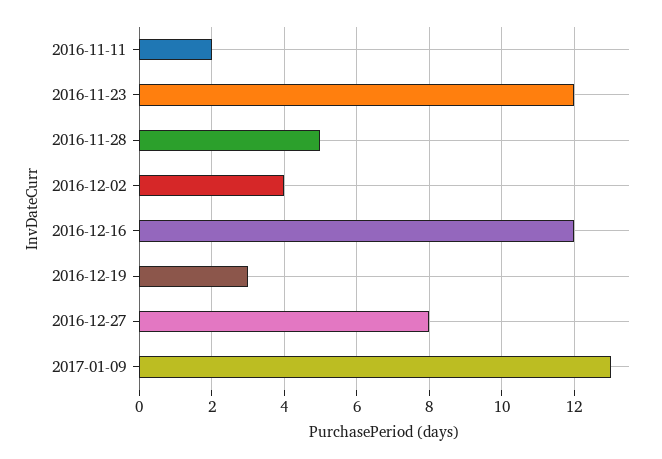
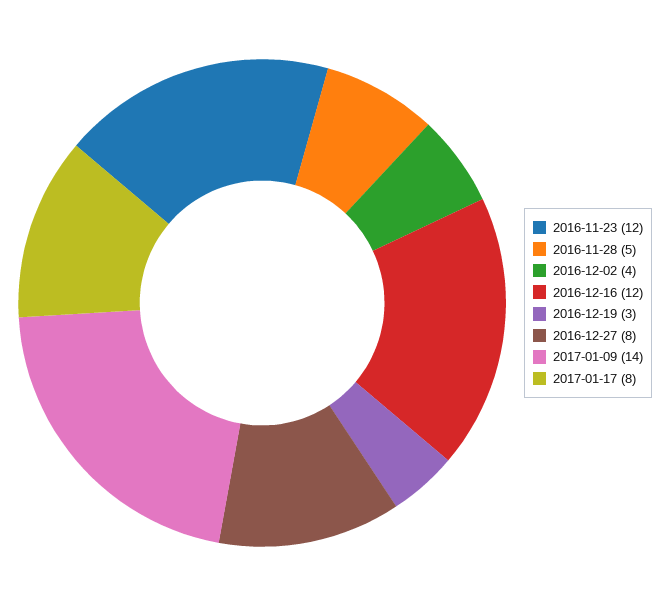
2016-11-11: 2 -> none
2017-01-09: 13 -> 14
2017-01-17: none -> 8

